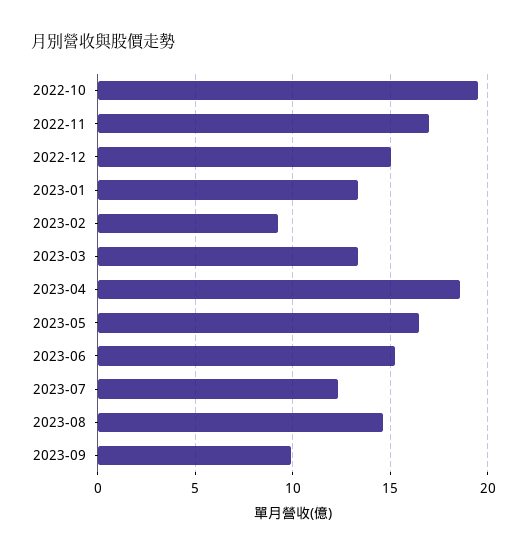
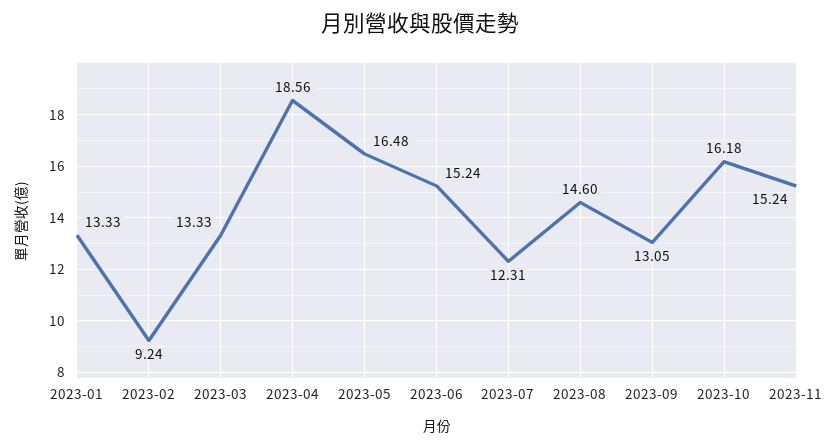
2022-10: 19.5 -> none
2022-11: 17 -> none
2022-12: 15 -> none
2023-09: 10 -> 13.05
2023-10: none -> 16.18
2023-11: none -> 15.24

